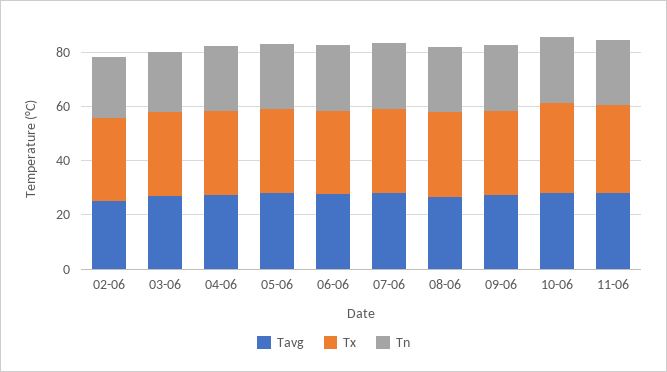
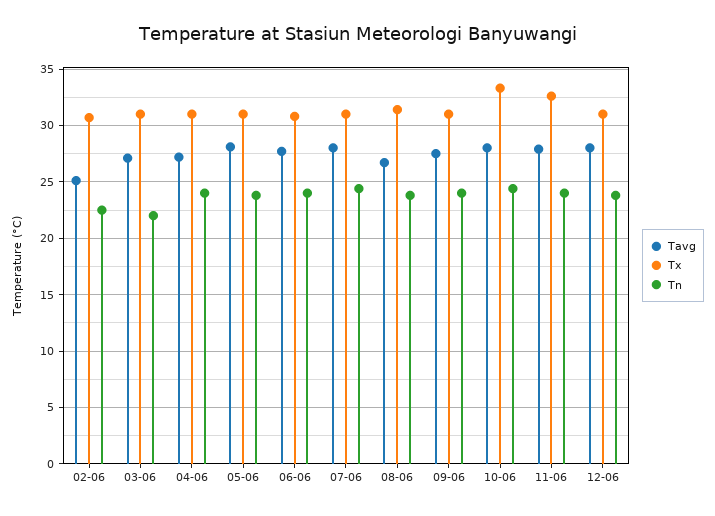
Tavg, 12-06: none -> 28
Tx, 12-06: none -> 31
Tn, 12-06: none -> 24

